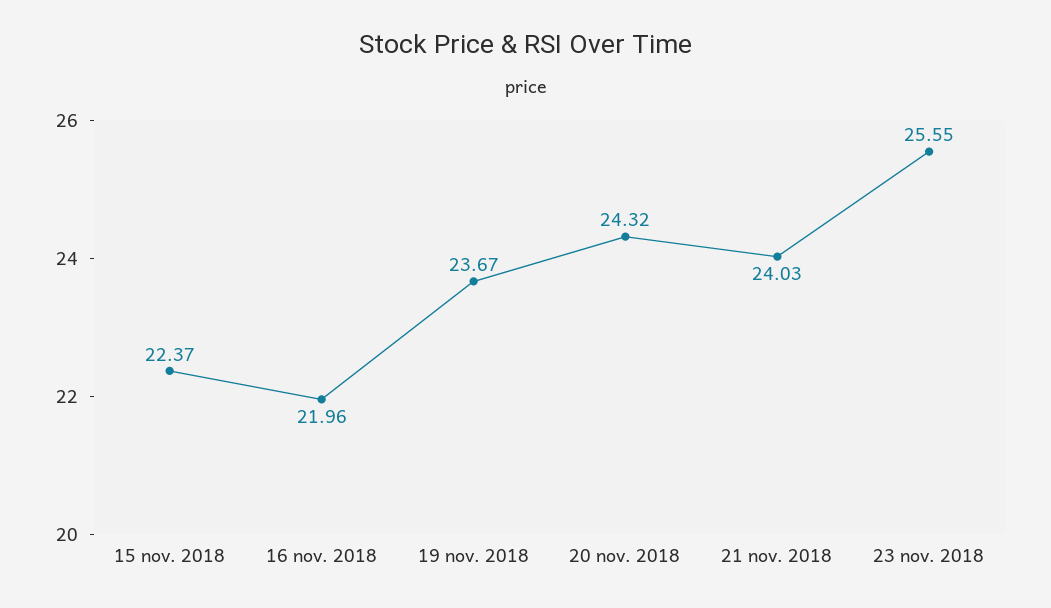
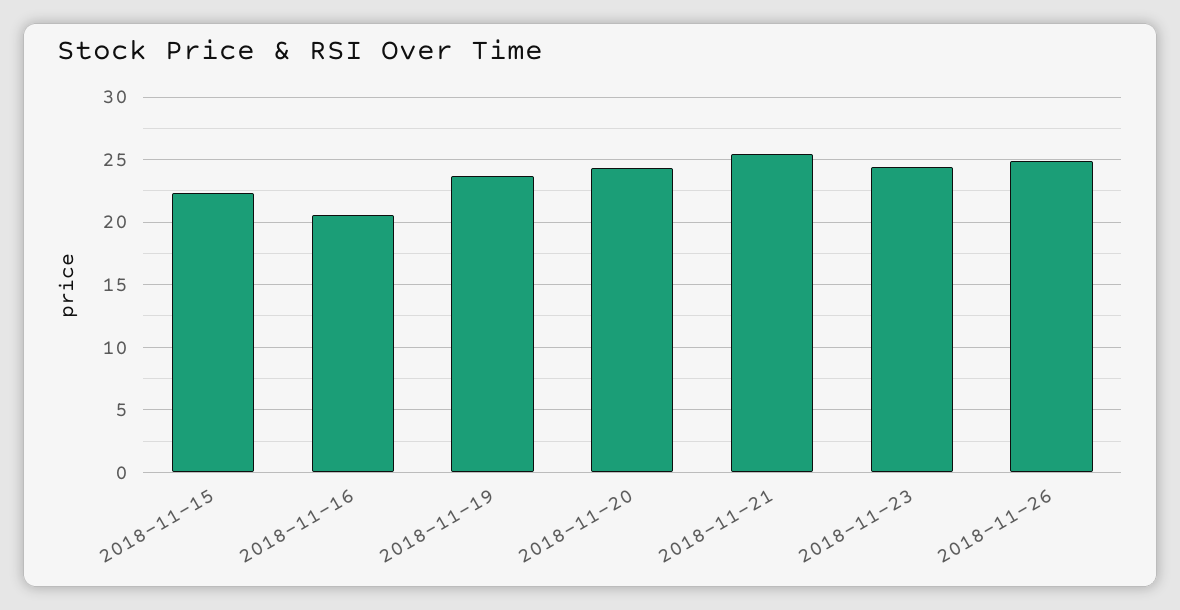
16 nov. 2018: 21.96 -> 20.5
21 nov. 2018: 24.03 -> 25.5
23 nov. 2018: 25.55 -> 24.5
2018-11-26: none -> 25

